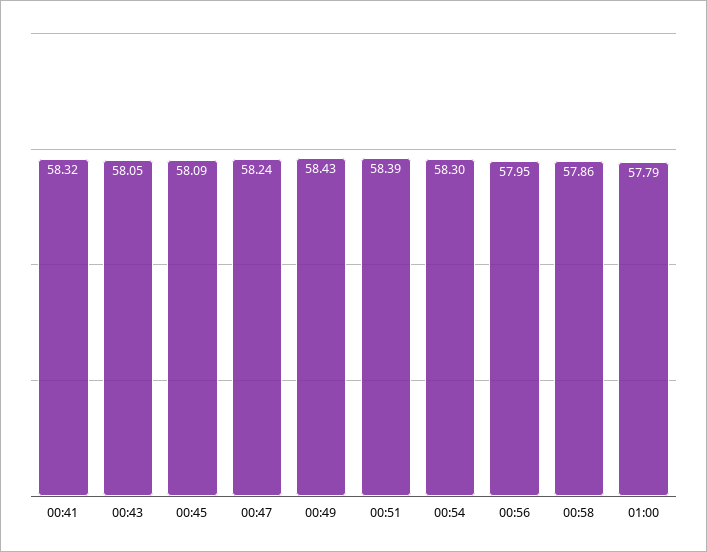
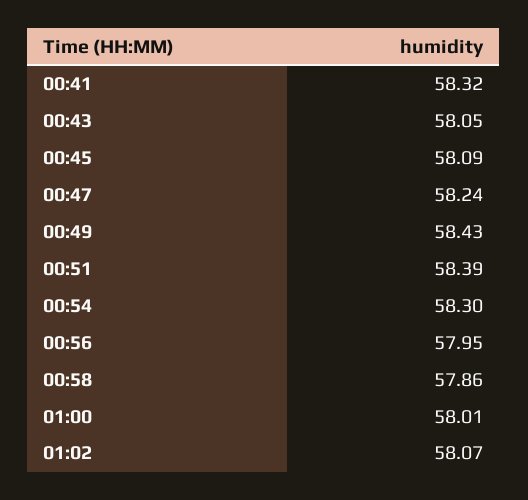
01:00: 57.79 -> 58.01
01:02: none -> 58.07

